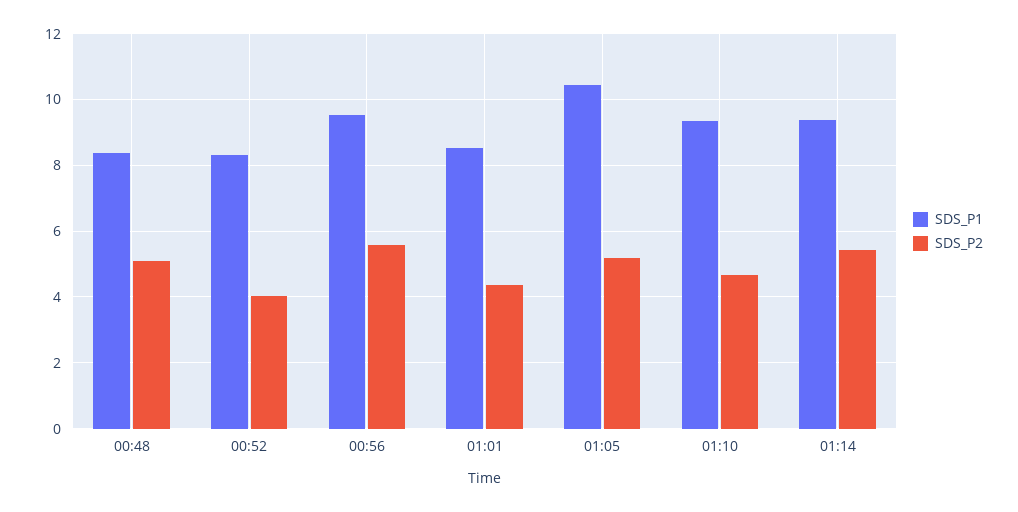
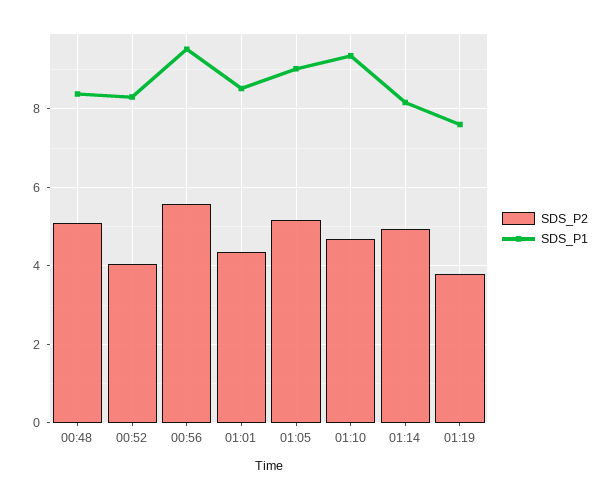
SDS_P1, 01:05: 10.4 -> 9
SDS_P1, 01:14: 9.4 -> 8.2
SDS_P2, 01:14: 5.4 -> 5
SDS_P2, 01:19: none -> 3.8
SDS_P1, 01:19: none -> 7.6

